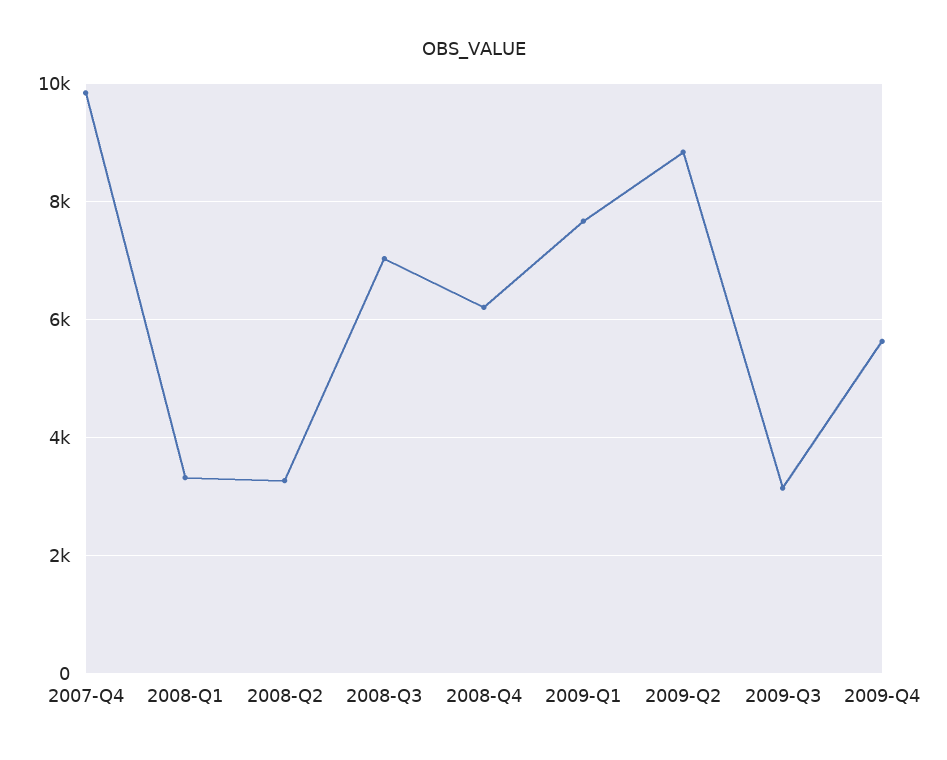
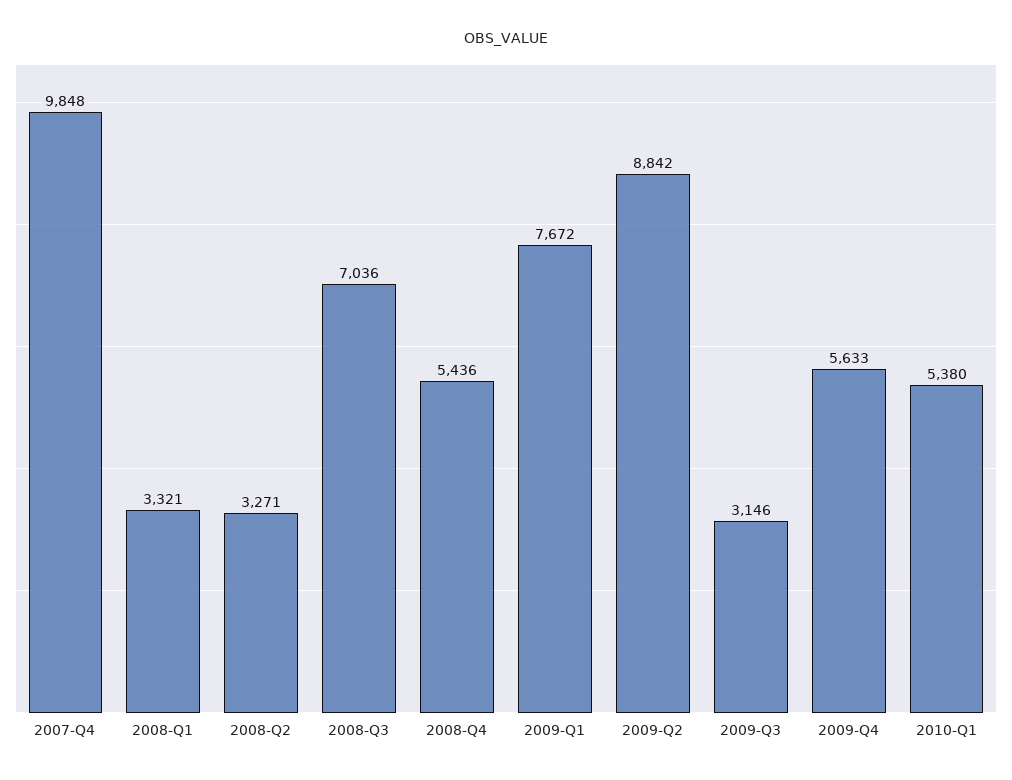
2008-Q4: 6200 -> 5436
2010-Q1: none -> 5380

